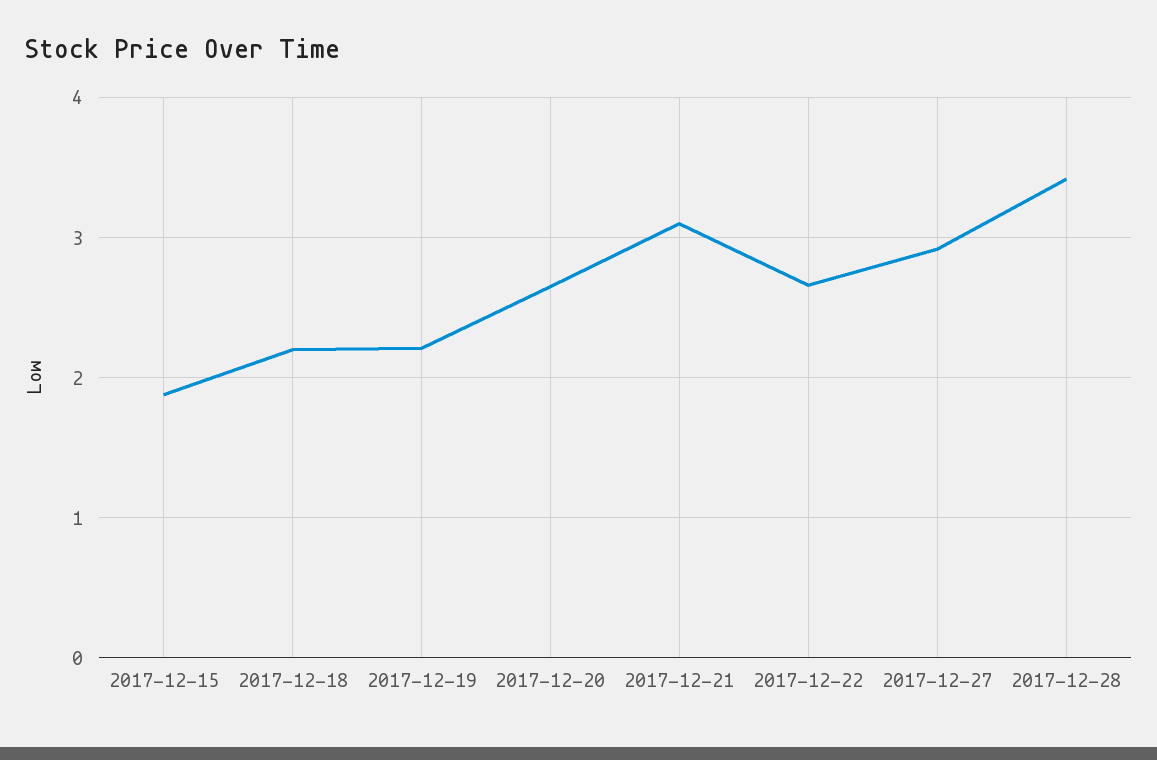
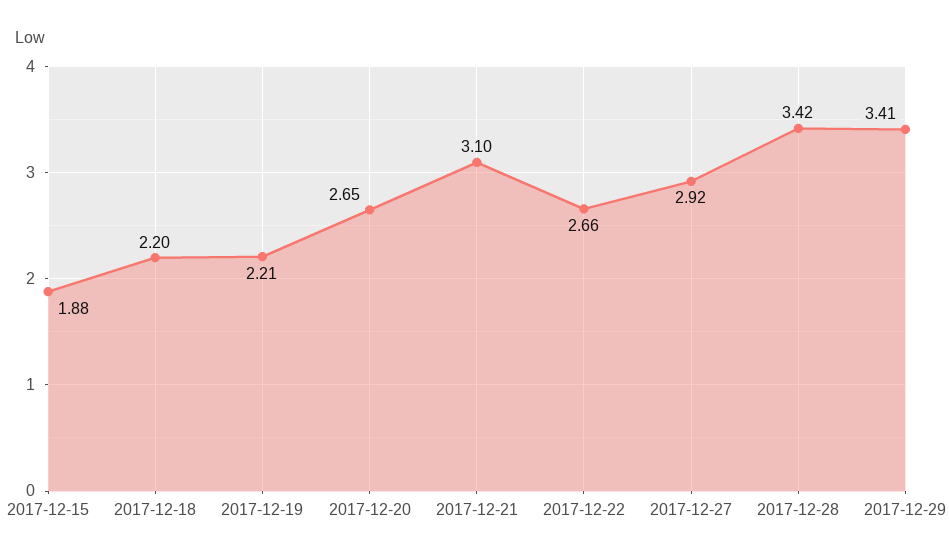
2017-12-29: none -> 3.41

